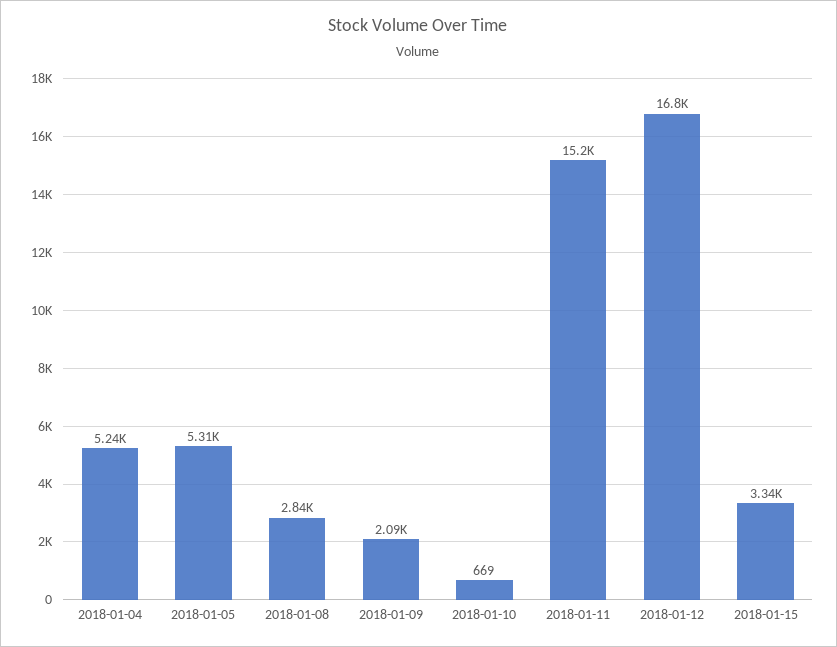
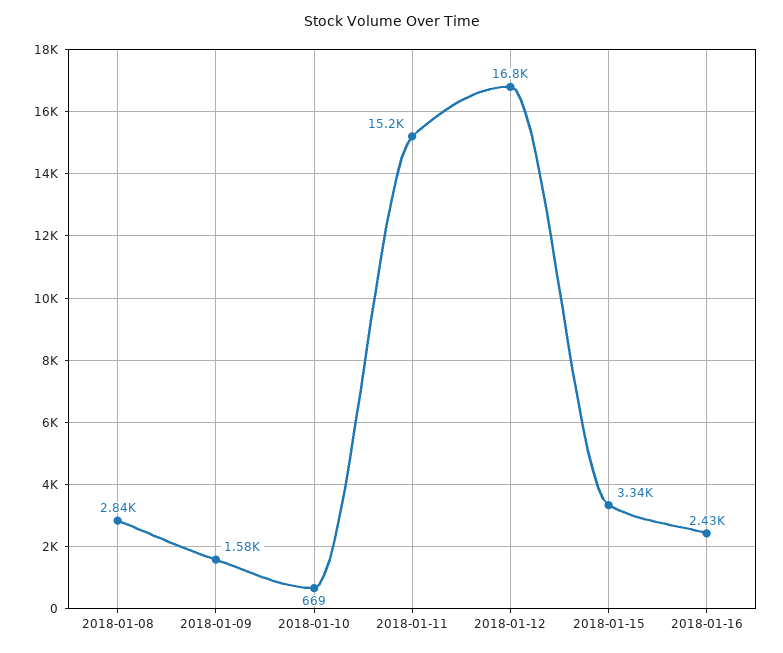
2018-01-04: 5240 -> none
2018-01-05: 5310 -> none
2018-01-09: 2090 -> 1580
2018-01-16: none -> 2430

